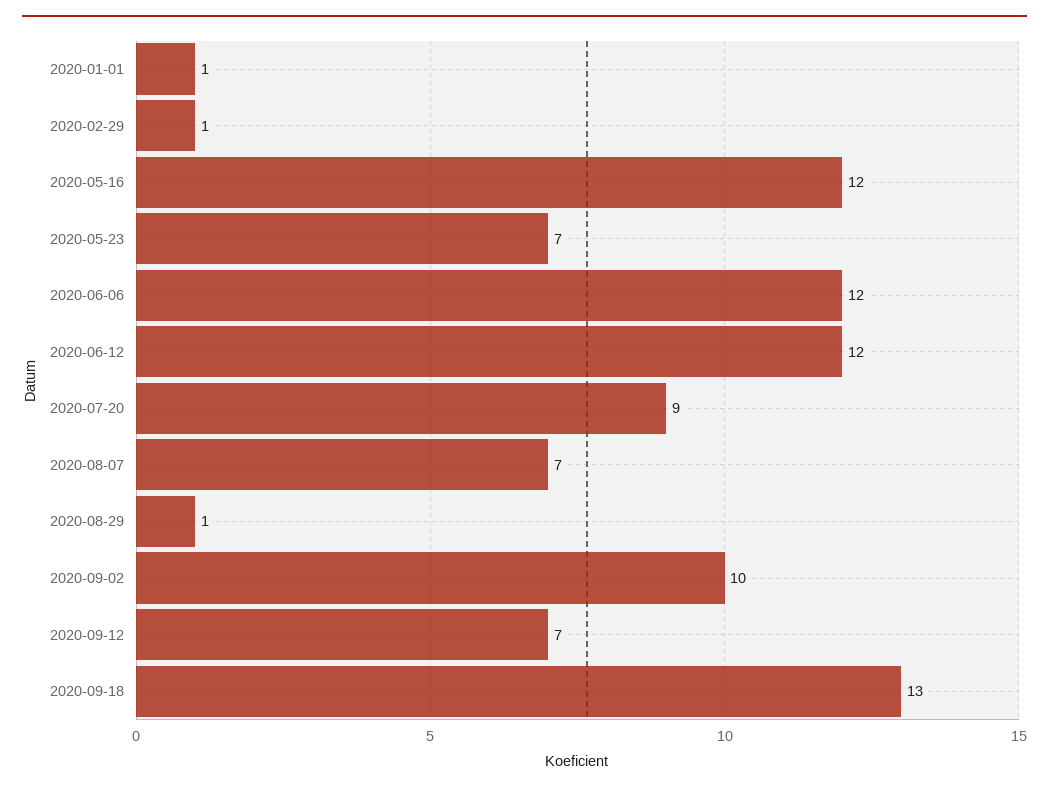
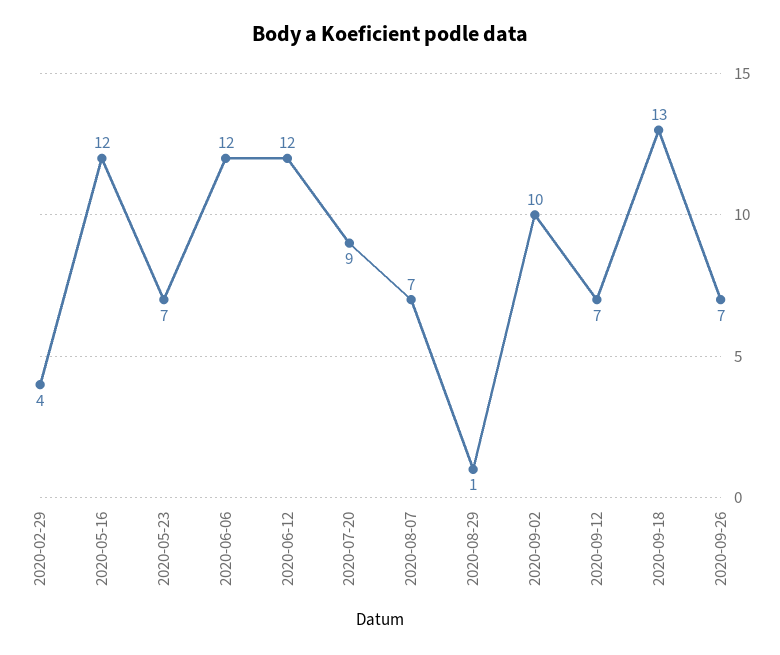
2020-01-01: 1 -> none
2020-02-29: 1 -> 4
2020-09-26: none -> 7

